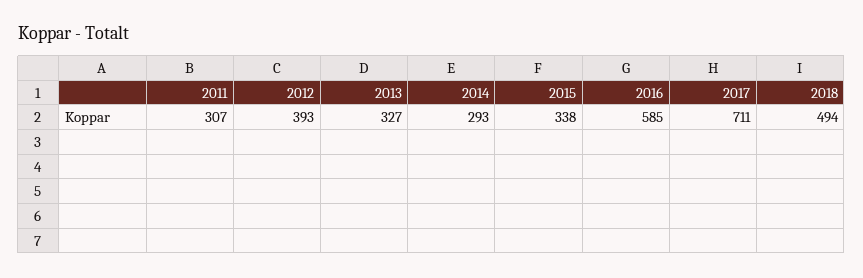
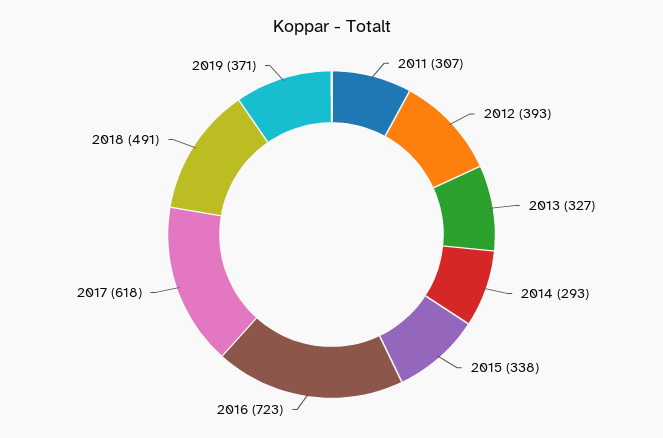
2016: 585 -> 723
2017: 711 -> 618
2018: 494 -> 491
2019: none -> 371

